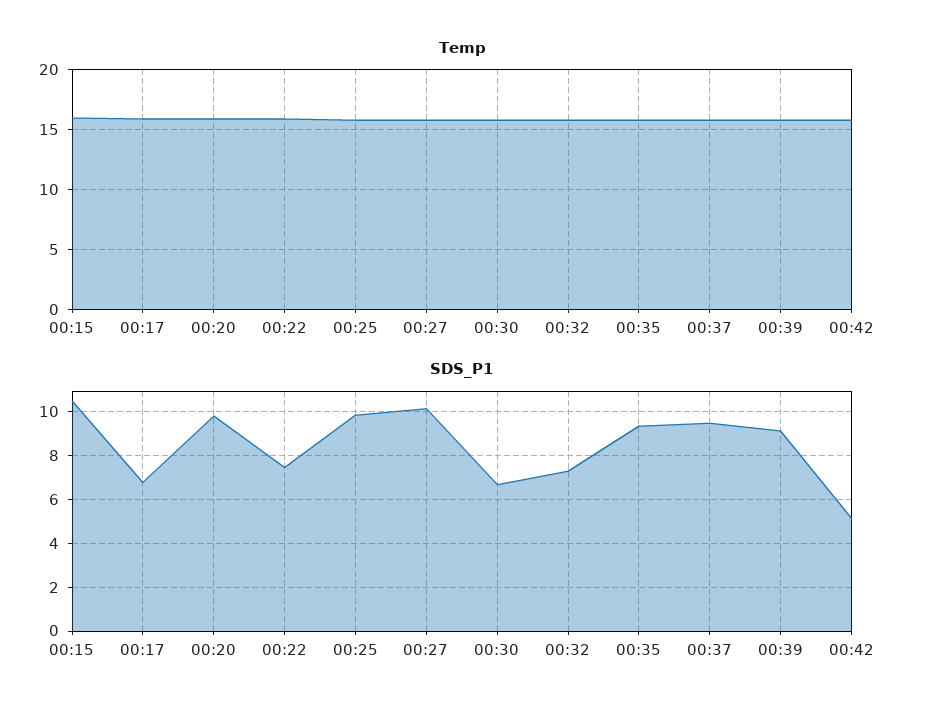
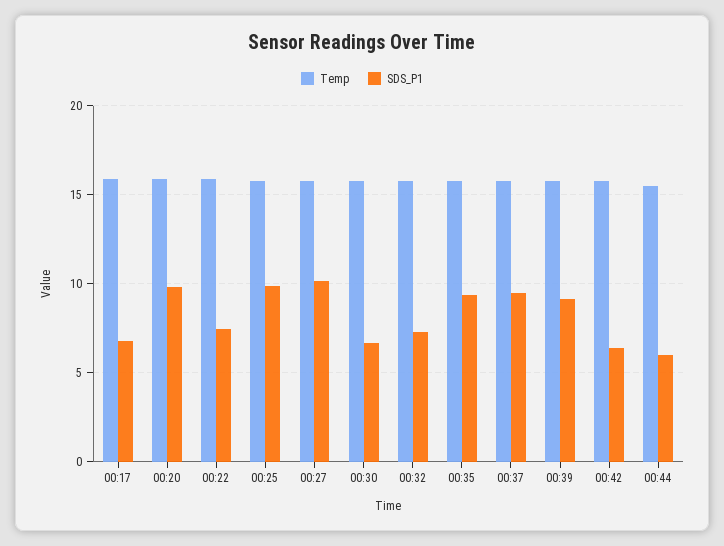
Temp, 00:15: 16 -> none
SDS_P1, 00:15: 10.5 -> none
SDS_P1, 00:42: 5 -> 6.5
Temp, 00:44: none -> 15.5
SDS_P1, 00:44: none -> 6

